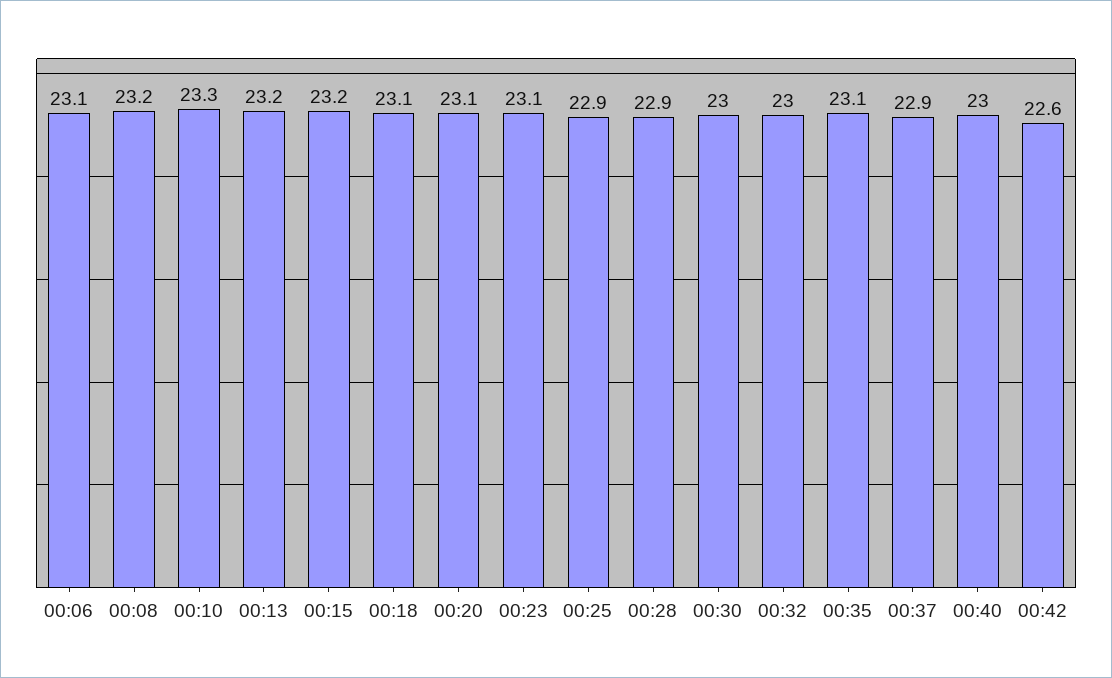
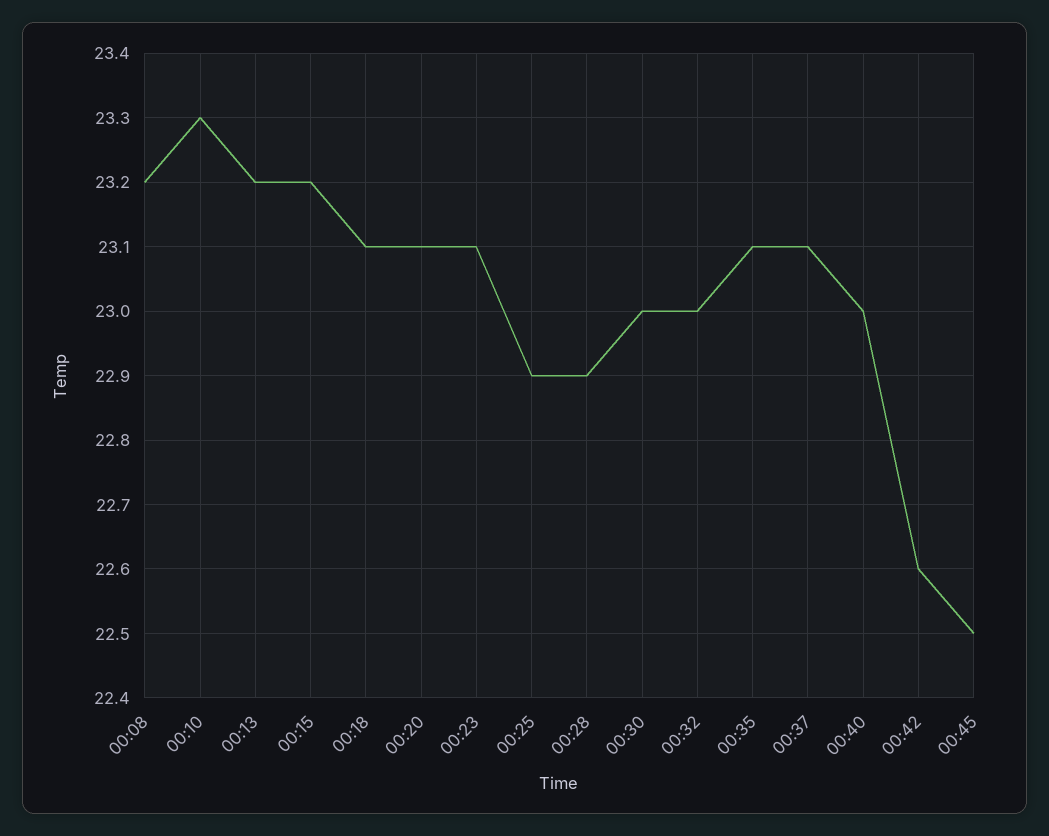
00:06: 23.1 -> none
00:37: 22.9 -> 23.1
00:45: none -> 22.5

